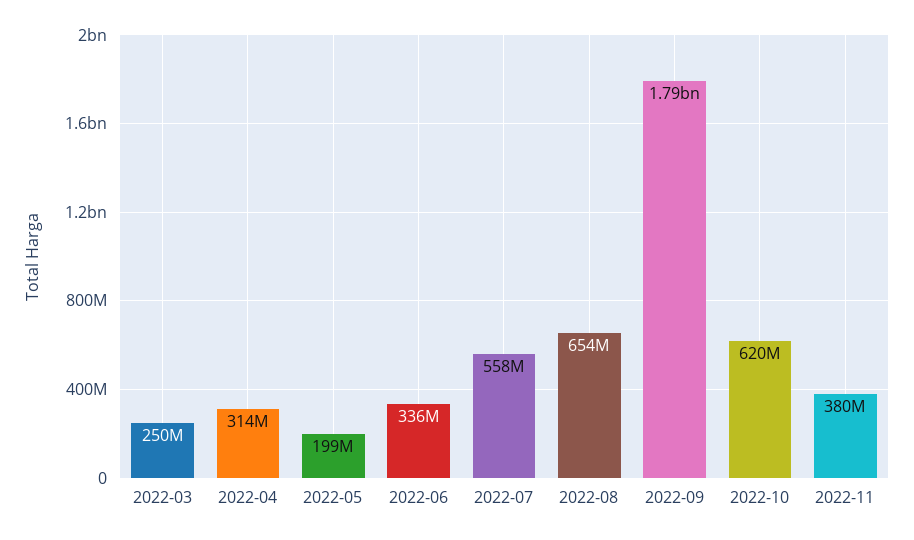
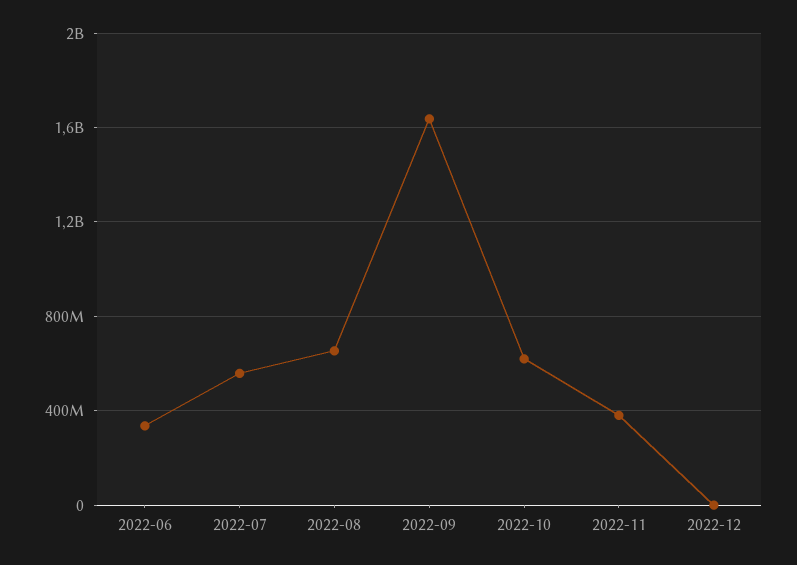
2022-03: 250000000 -> none
2022-04: 314000000 -> none
2022-05: 199000000 -> none
2022-09: 1790000000 -> 1650000000
2022-12: none -> 0

